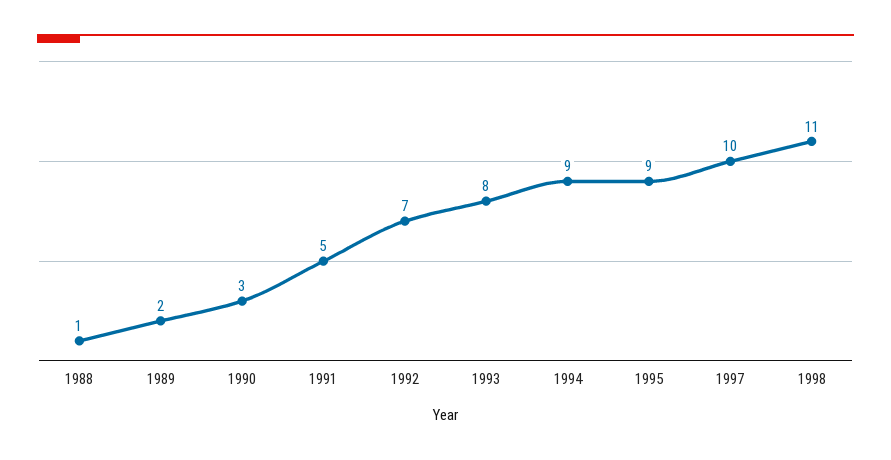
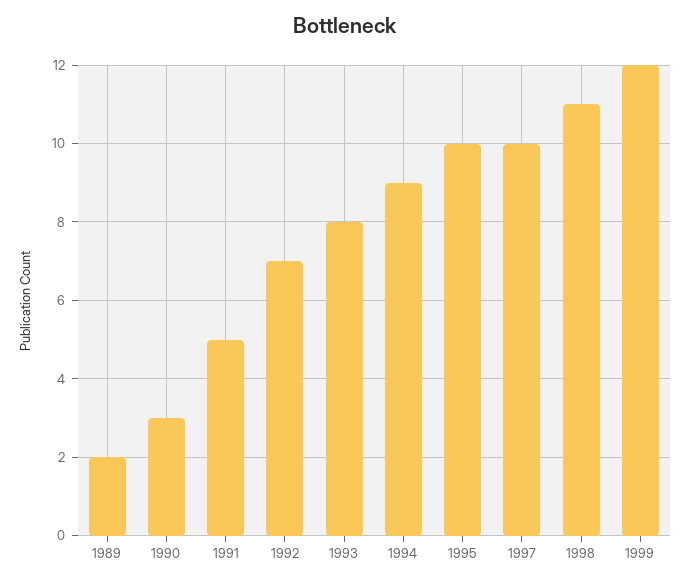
1988: 1 -> none
1995: 9 -> 10
1999: none -> 12

